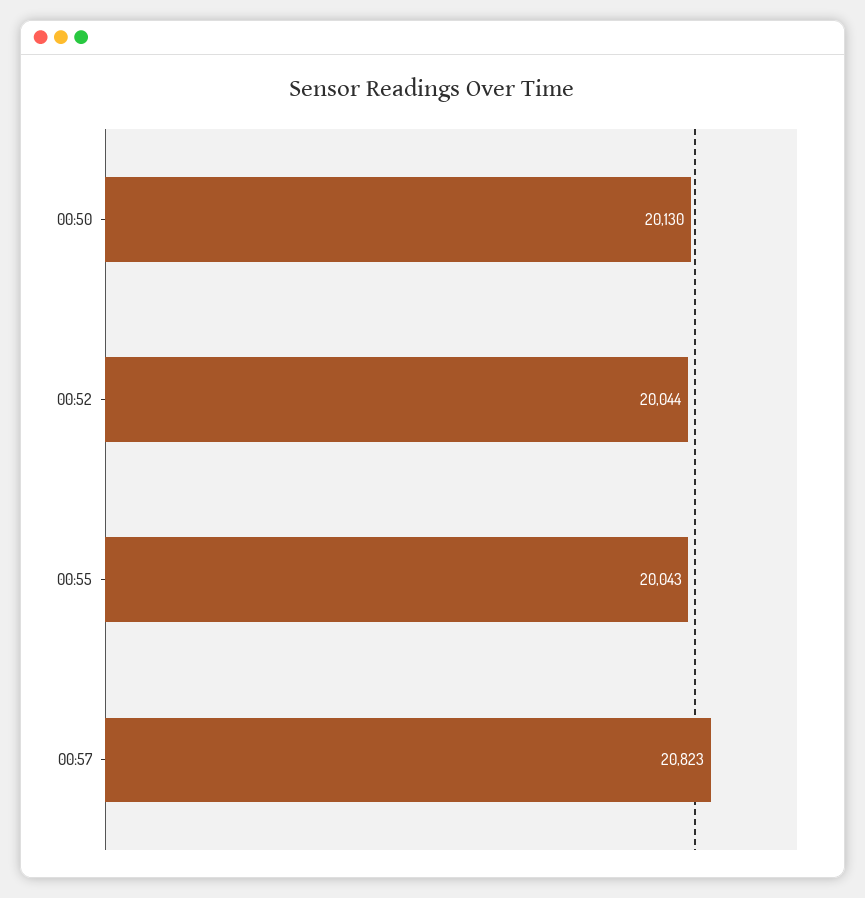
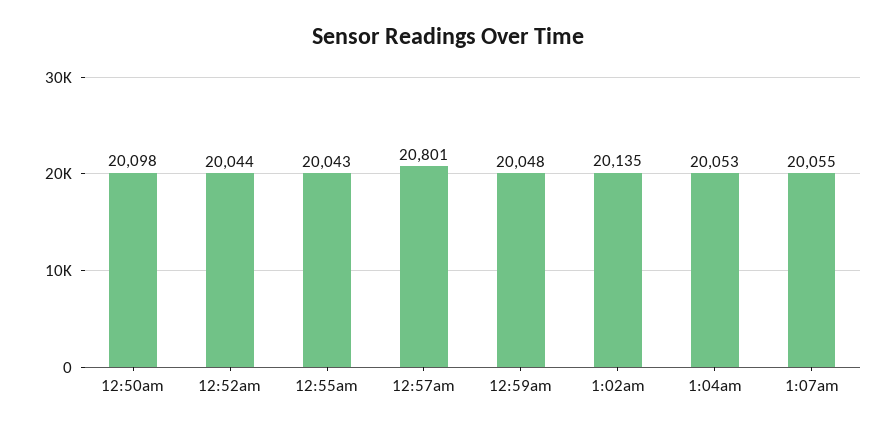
00:50: 20130 -> 20098
00:57: 20823 -> 20801
12:59am: none -> 20048
1:02am: none -> 20135
1:04am: none -> 20053
1:07am: none -> 20055

